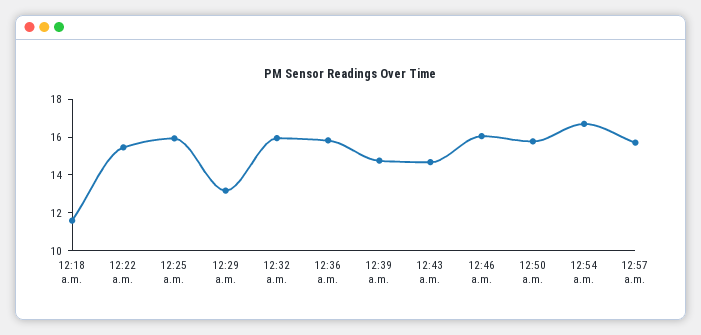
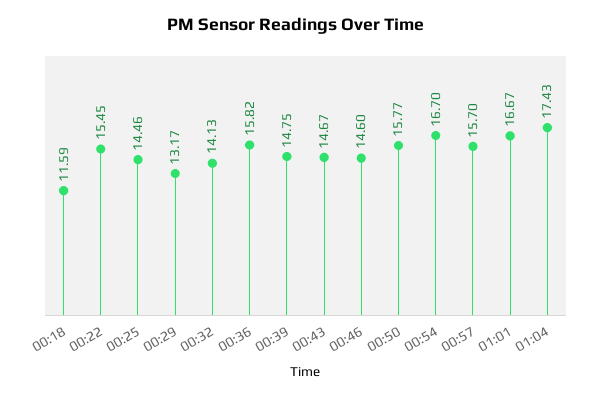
12:25 a.m.: 16 -> 14.46
12:32 a.m.: 16 -> 14.13
12:46 a.m.: 16 -> 14.6
01:01: none -> 16.67
01:04: none -> 17.43

